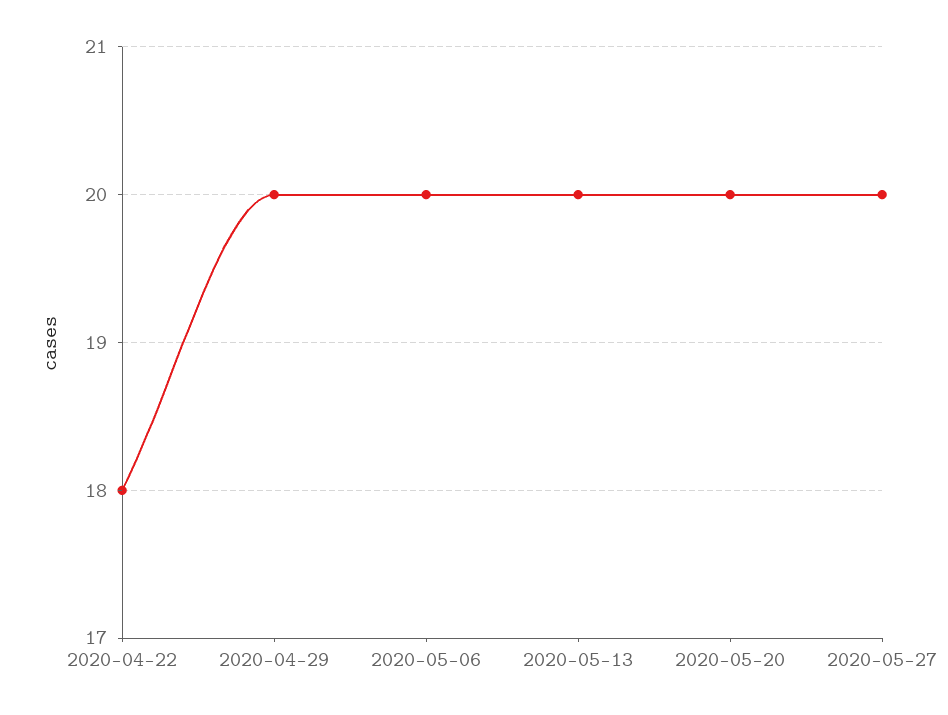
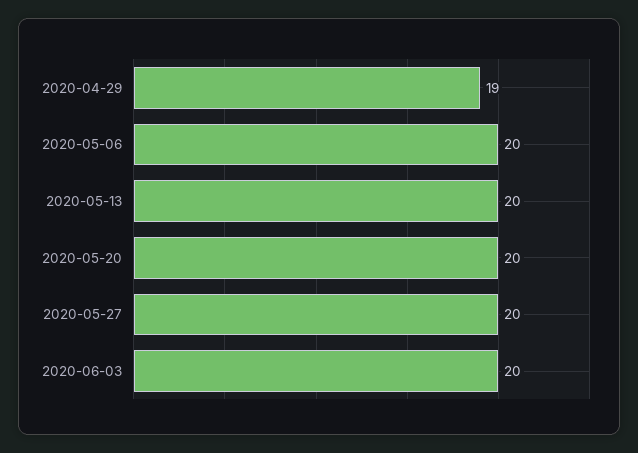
2020-04-22: 18 -> none
2020-04-29: 20 -> 19
2020-06-03: none -> 20

